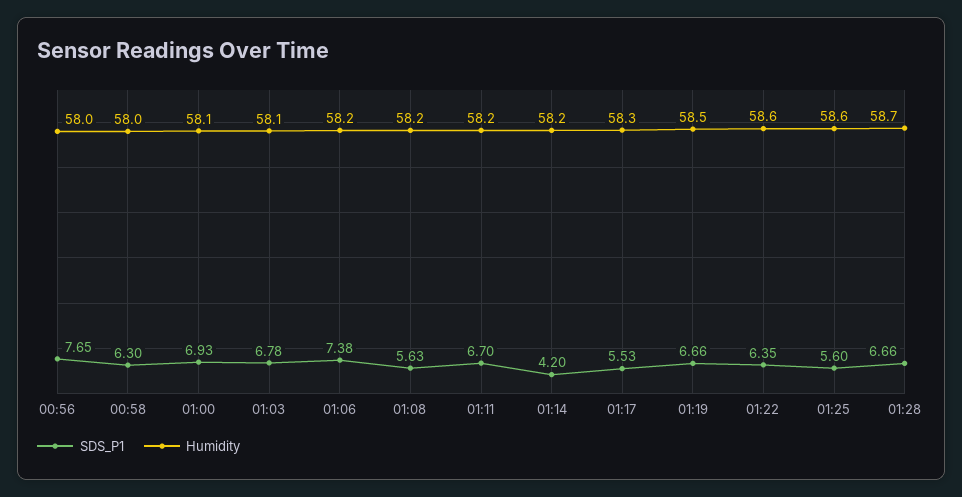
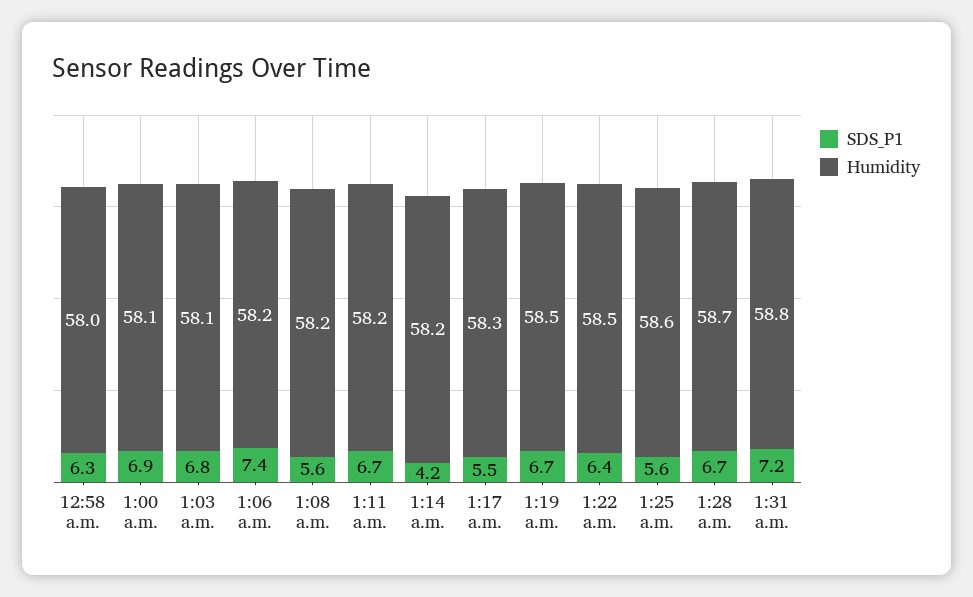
SDS_P1, 00:56: 7.65 -> none
Humidity, 00:56: 58 -> none
Humidity, 01:22: 58.6 -> 58.5
SDS_P1, 1:31 a.m.: none -> 7.2
Humidity, 1:31 a.m.: none -> 58.8

